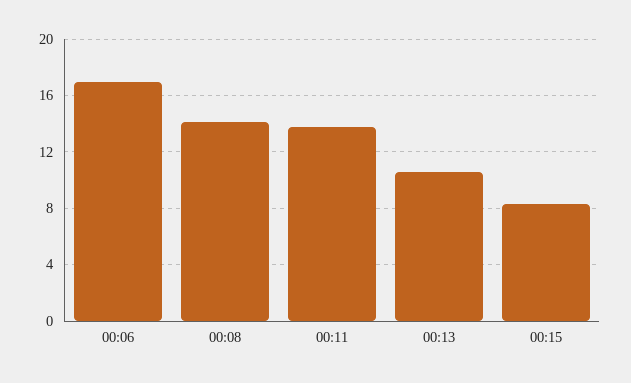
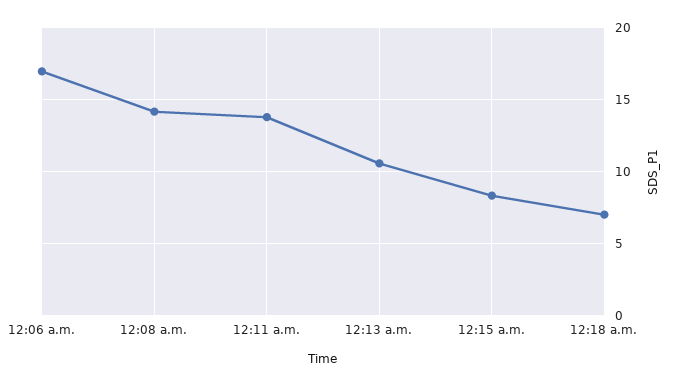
12:18 a.m.: none -> 7

